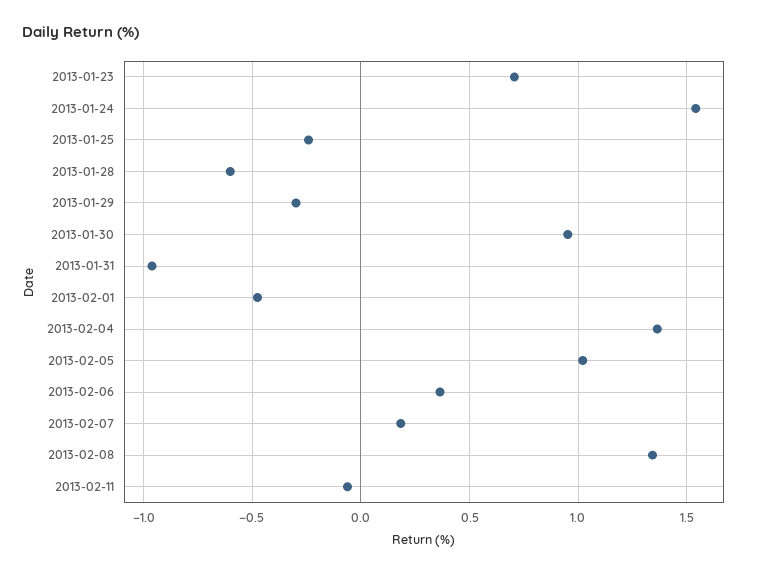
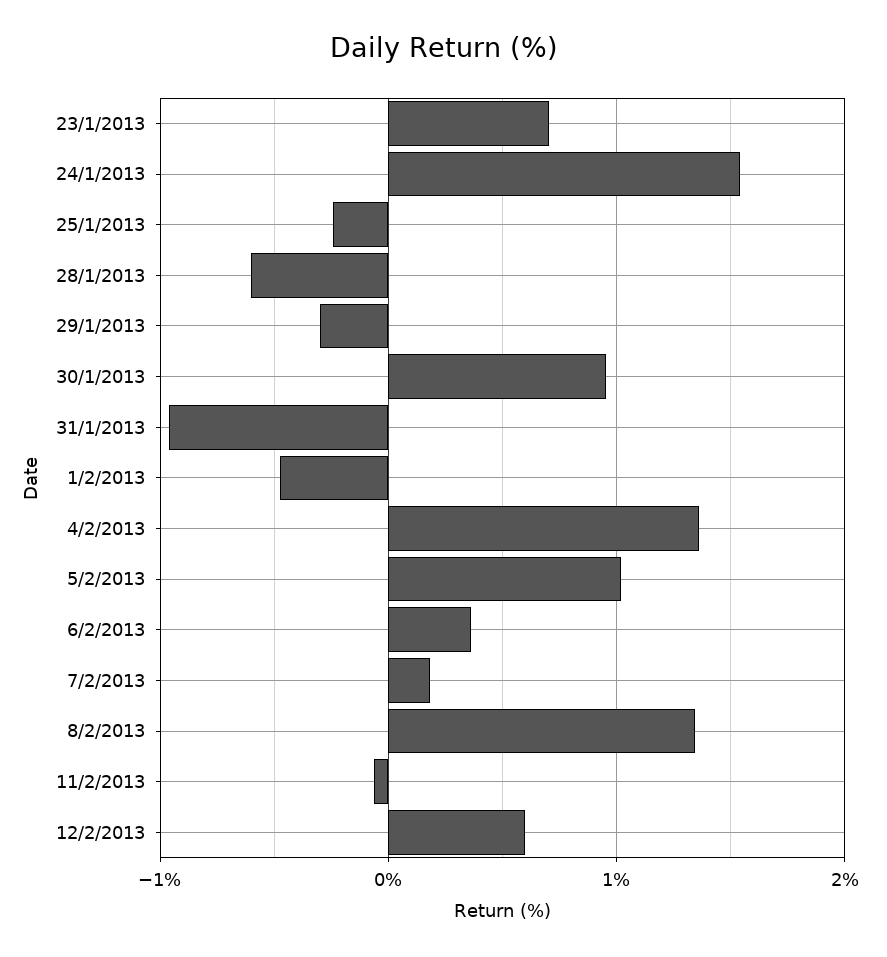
12/2/2013: none -> 0.6

